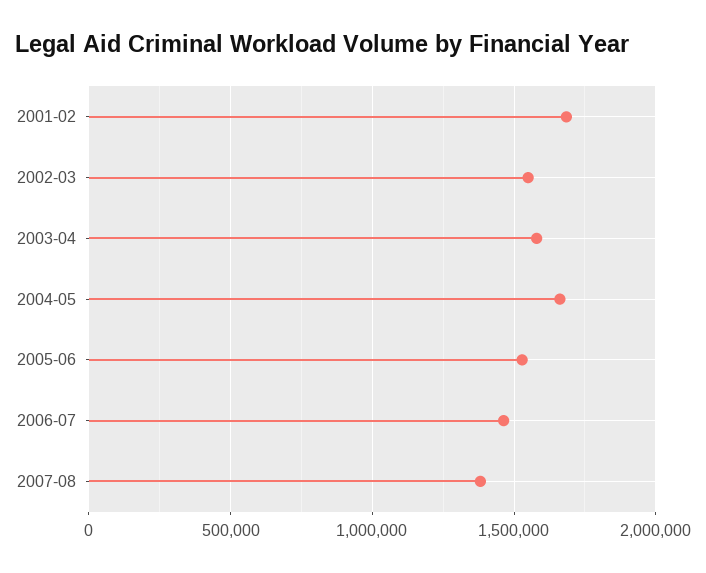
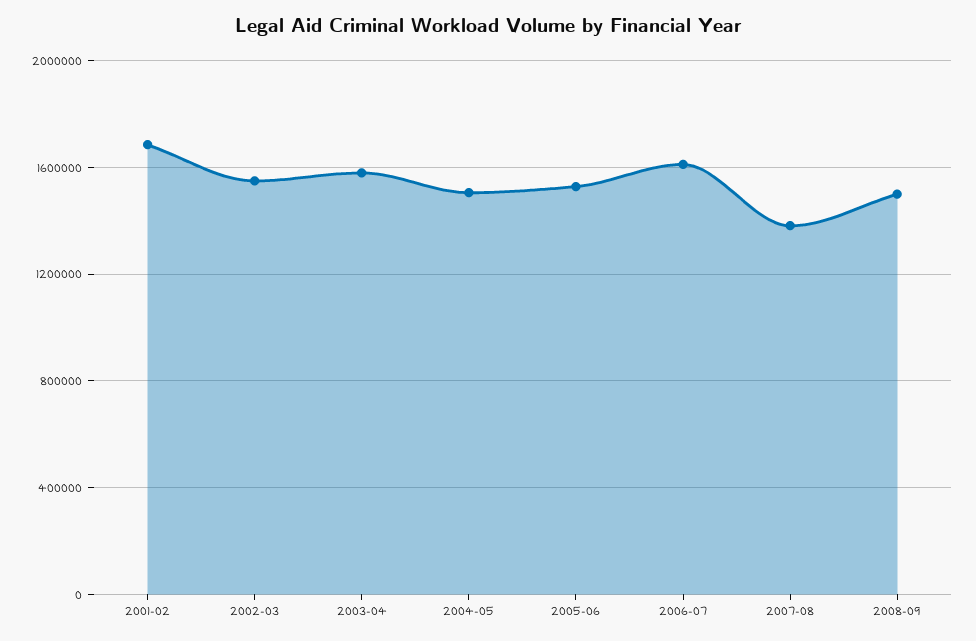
2004-05: 1650000 -> 1500000
2006-07: 1450000 -> 1600000
2008-09: none -> 1500000

